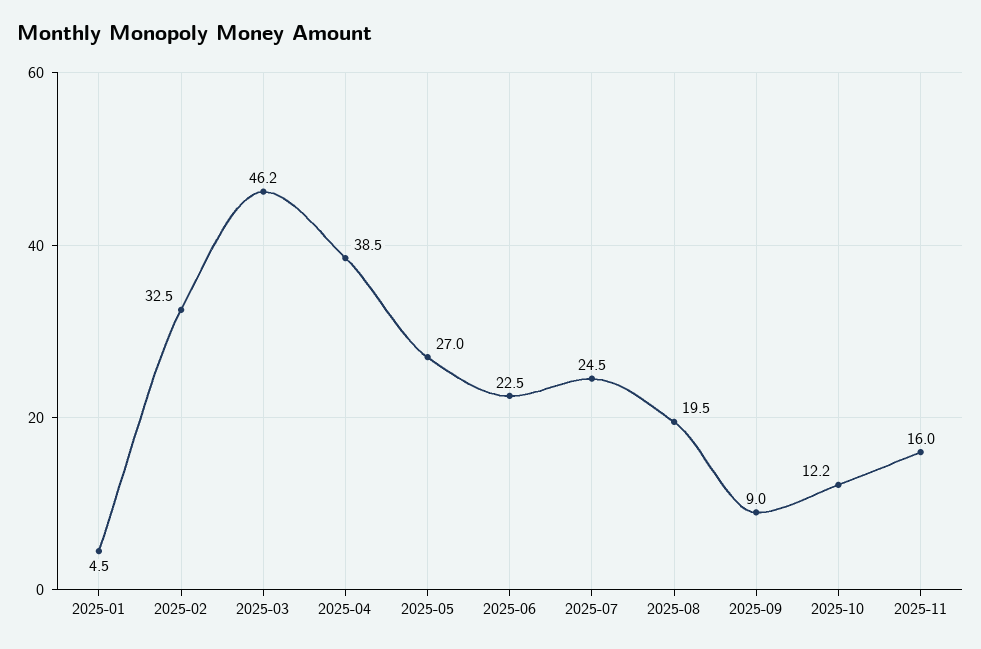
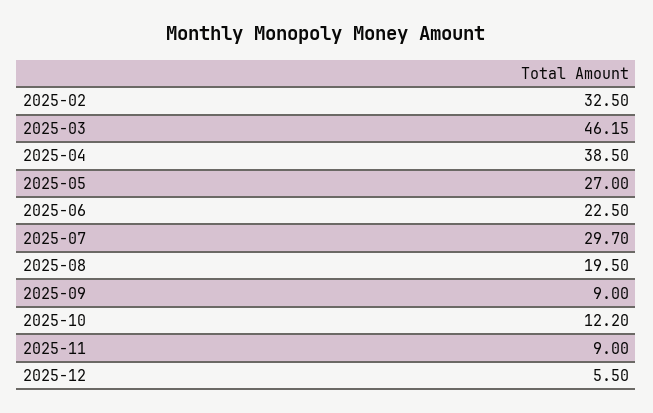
2025-01: 4.5 -> none
2025-07: 24.5 -> 29.7
2025-11: 16 -> 9
2025-12: none -> 5.5

